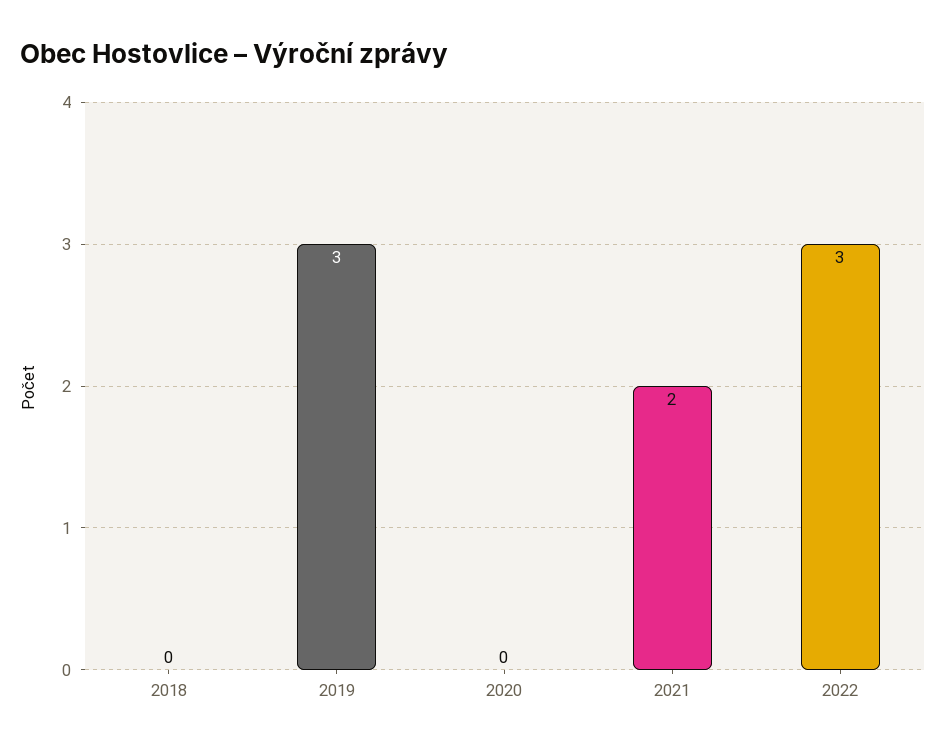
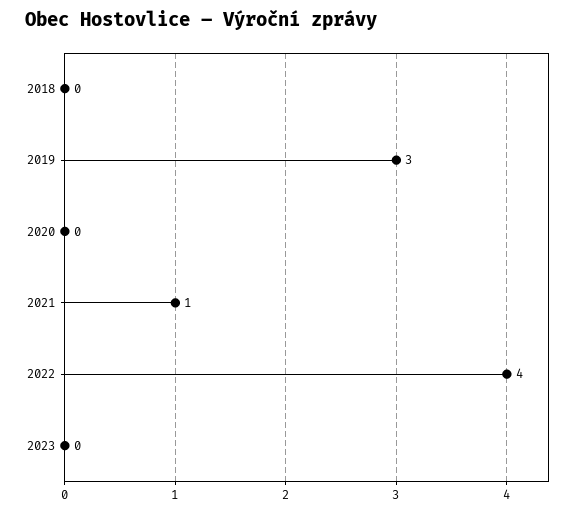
2021: 2 -> 1
2022: 3 -> 4
2023: none -> 0

